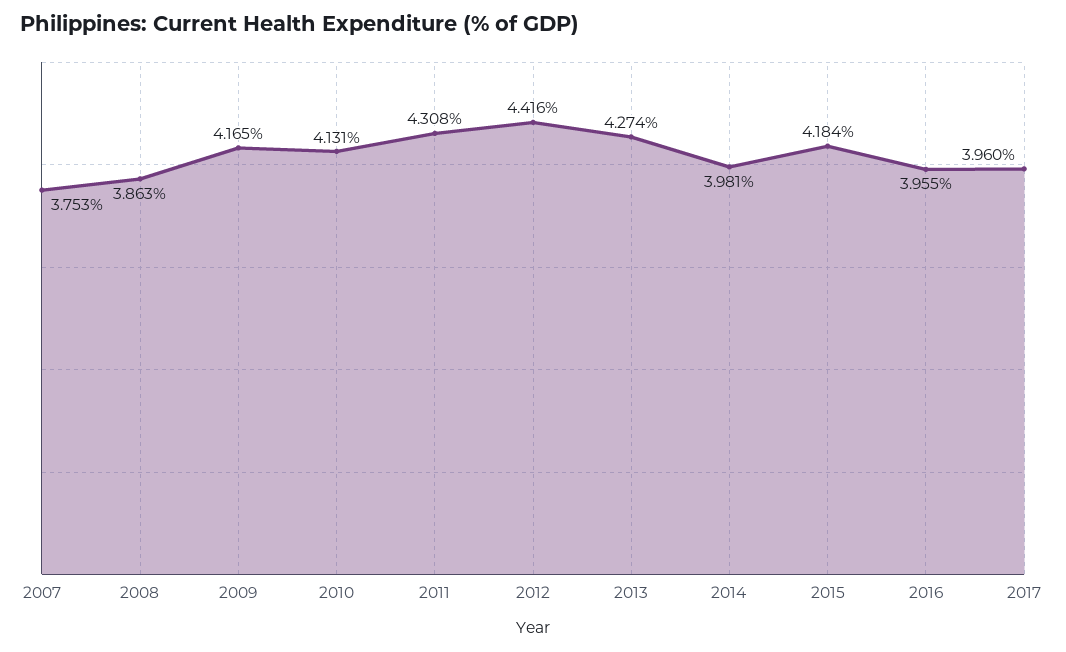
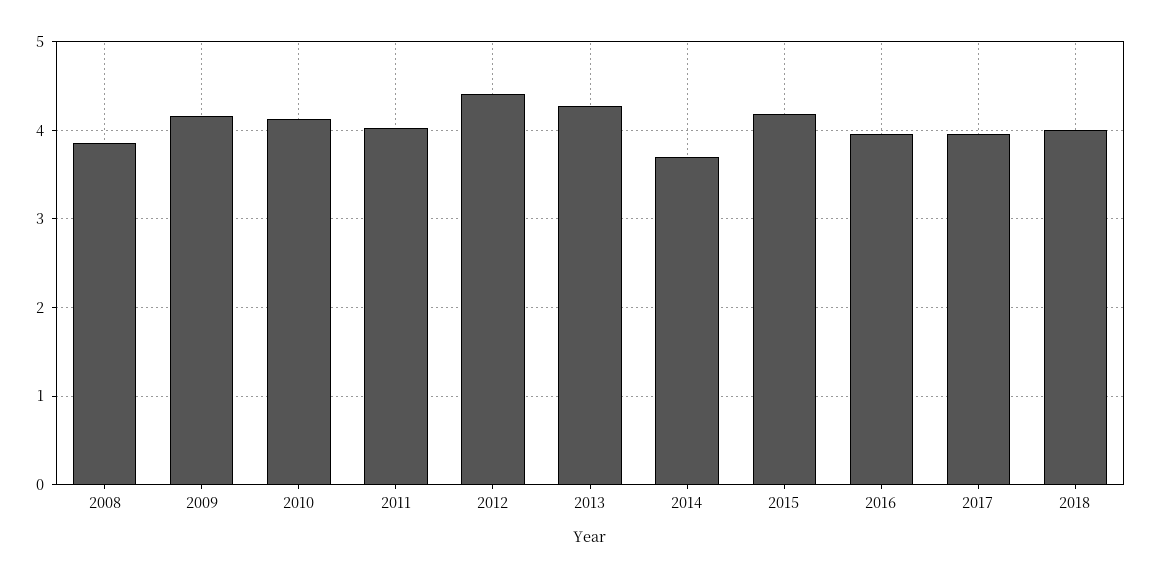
2007: 3.753 -> none
2011: 4.308 -> 4
2014: 3.981 -> 3.7
2018: none -> 4

